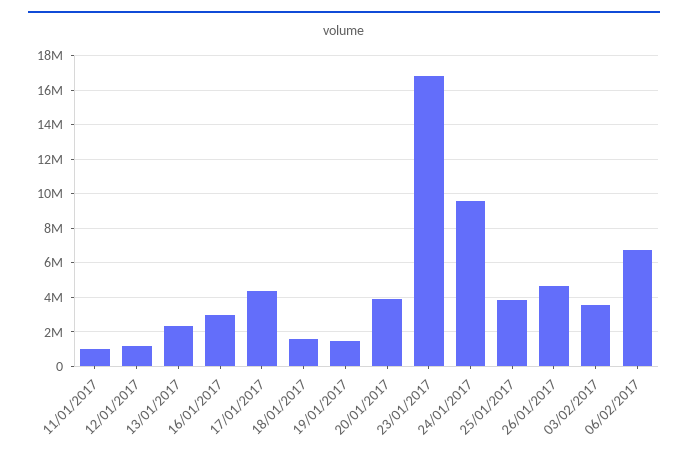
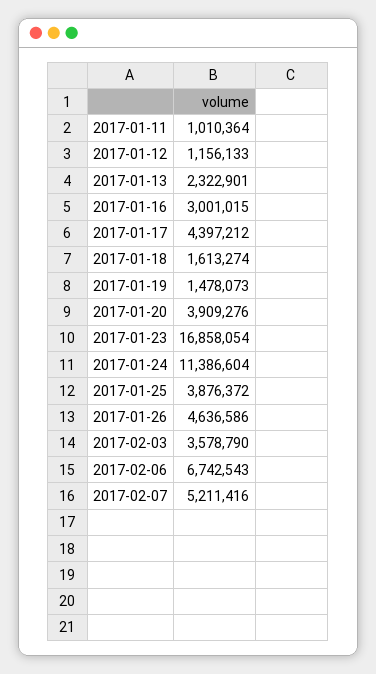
24/01/2017: 9500000 -> 11386604
2017-02-07: none -> 5211416

